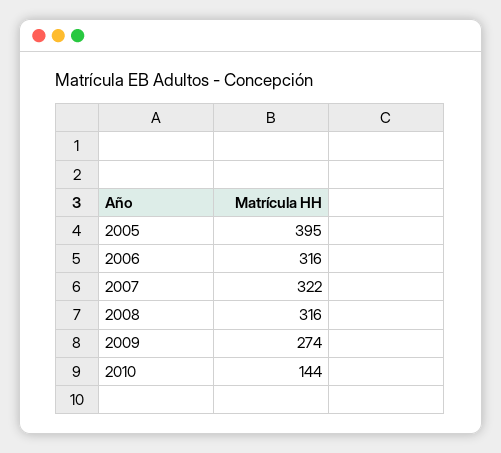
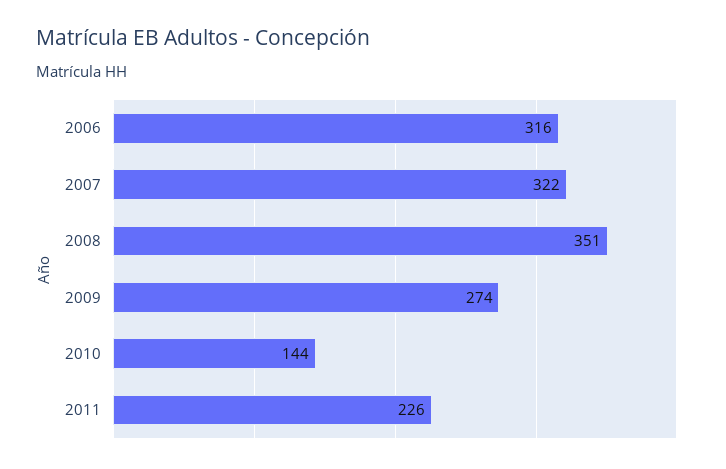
2005: 395 -> none
2008: 316 -> 351
2011: none -> 226

